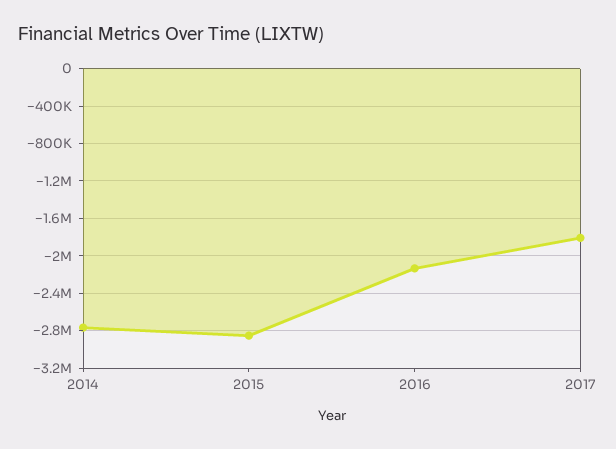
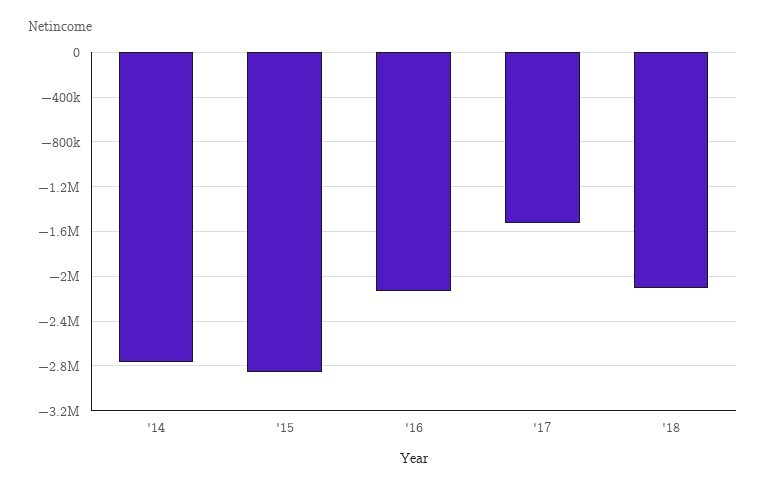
2017: -1800000 -> -1500000
'18: none -> -2100000

